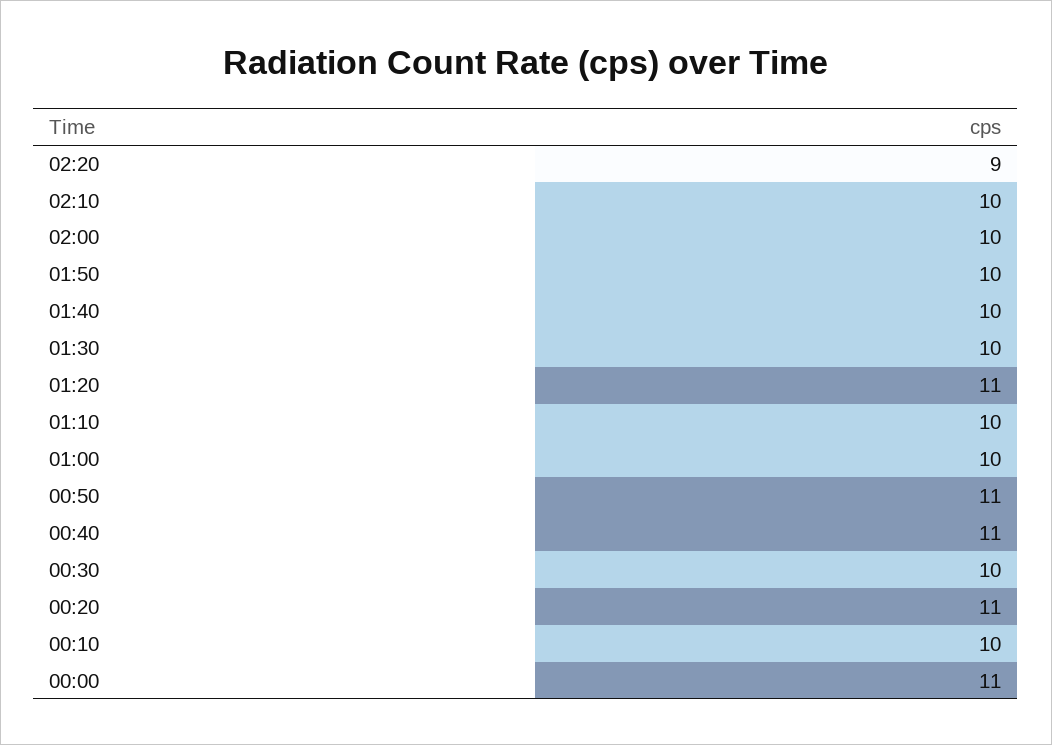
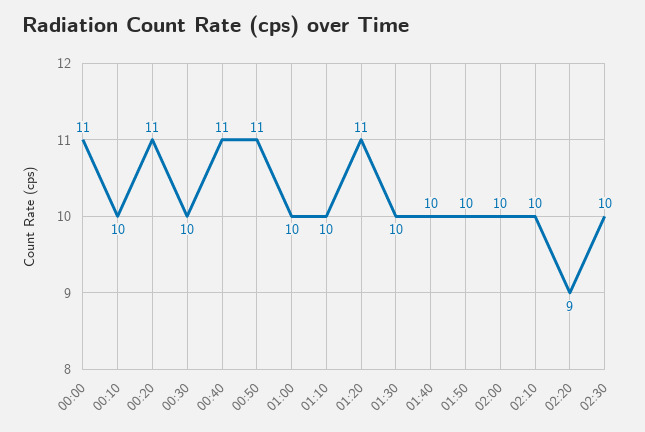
02:30: none -> 10

